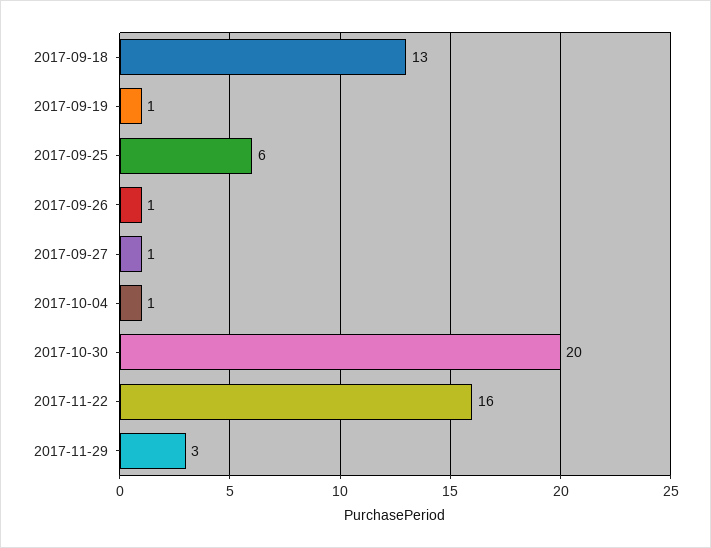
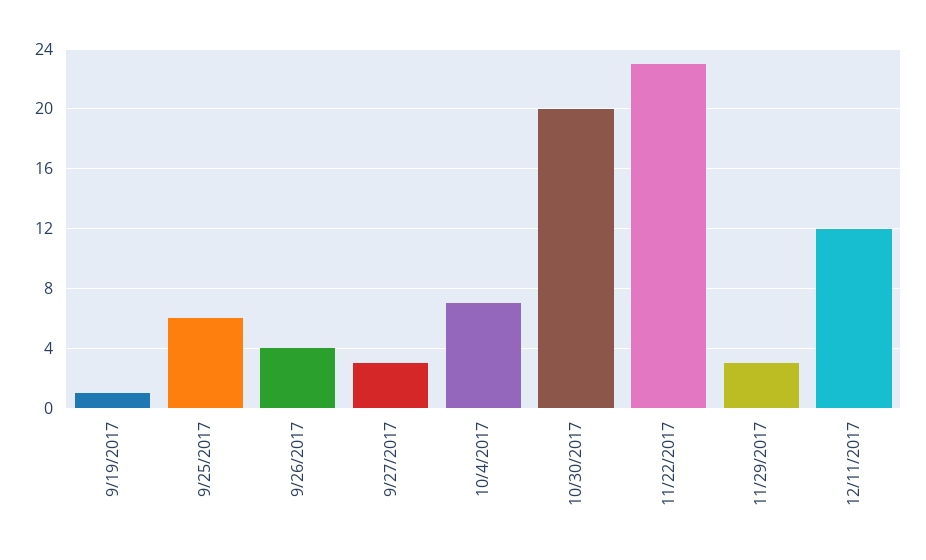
2017-09-18: 13 -> none
2017-09-26: 1 -> 4
2017-09-27: 1 -> 3
2017-10-04: 1 -> 7
2017-11-22: 16 -> 23
12/11/2017: none -> 12

